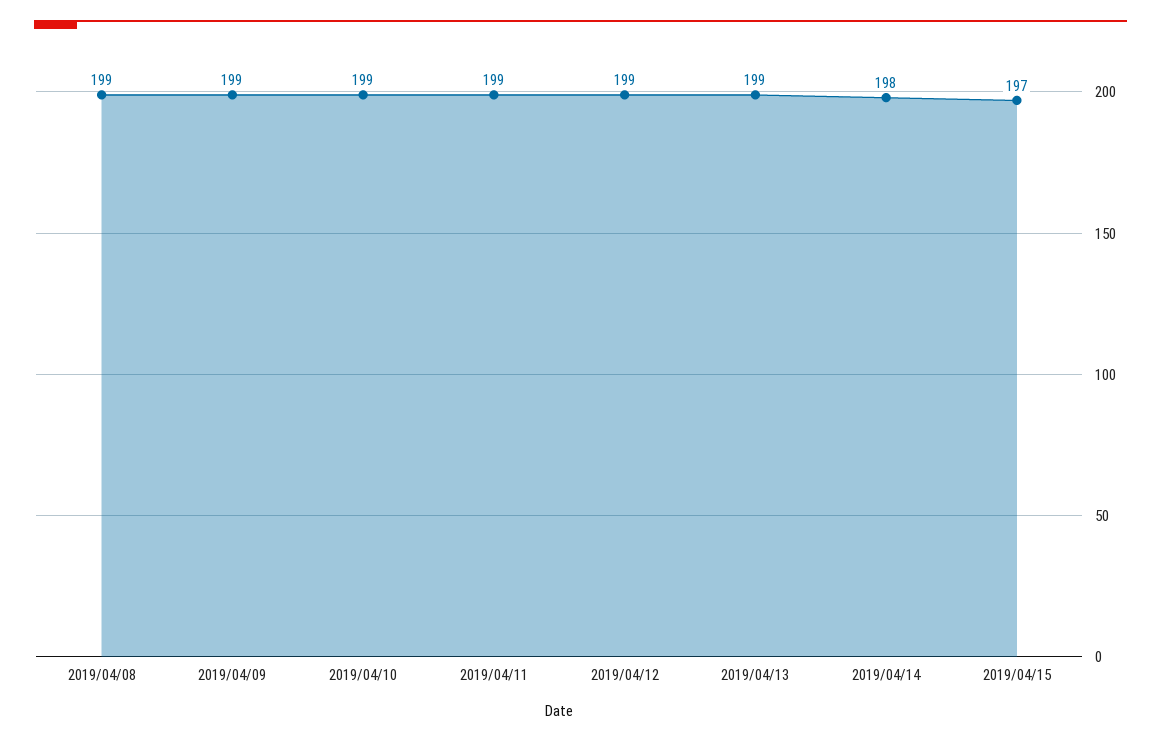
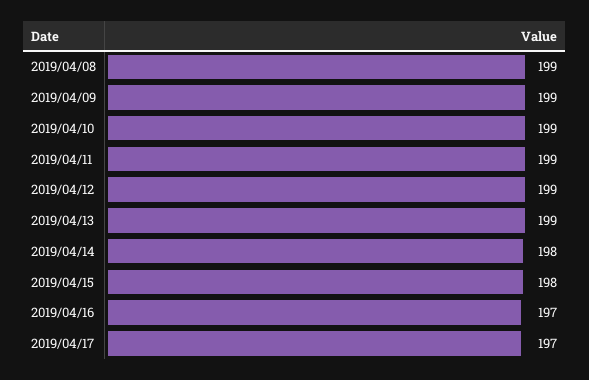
2019/04/15: 197 -> 198
2019/04/16: none -> 197
2019/04/17: none -> 197

